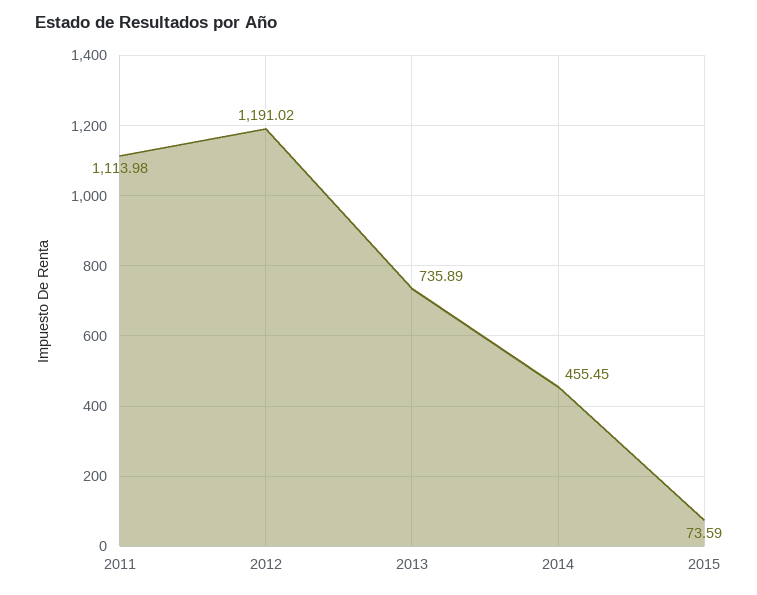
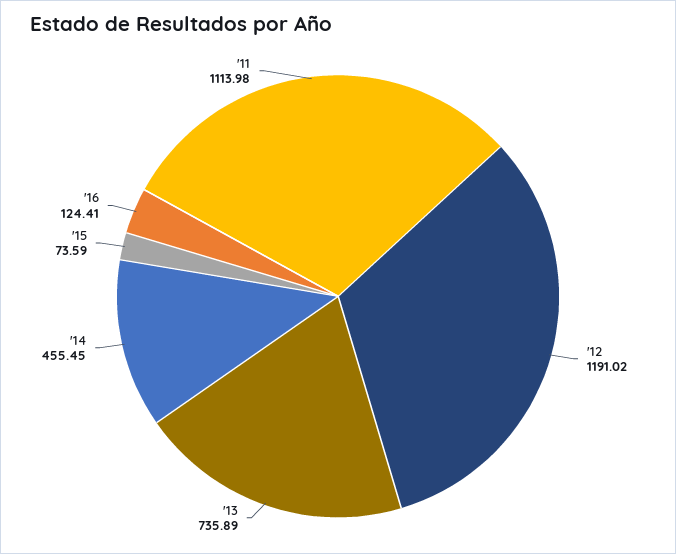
'16: none -> 124.41

